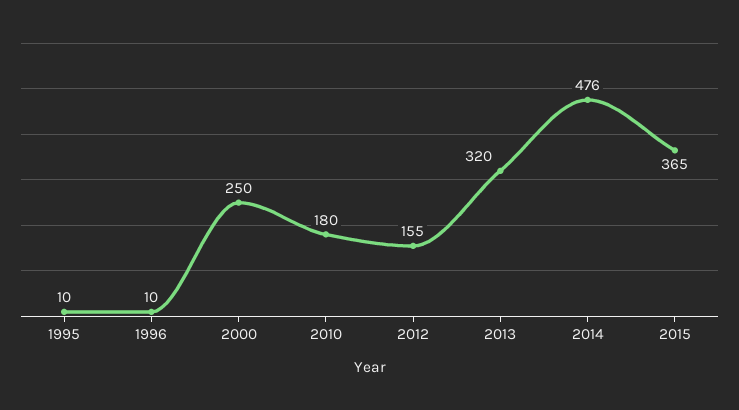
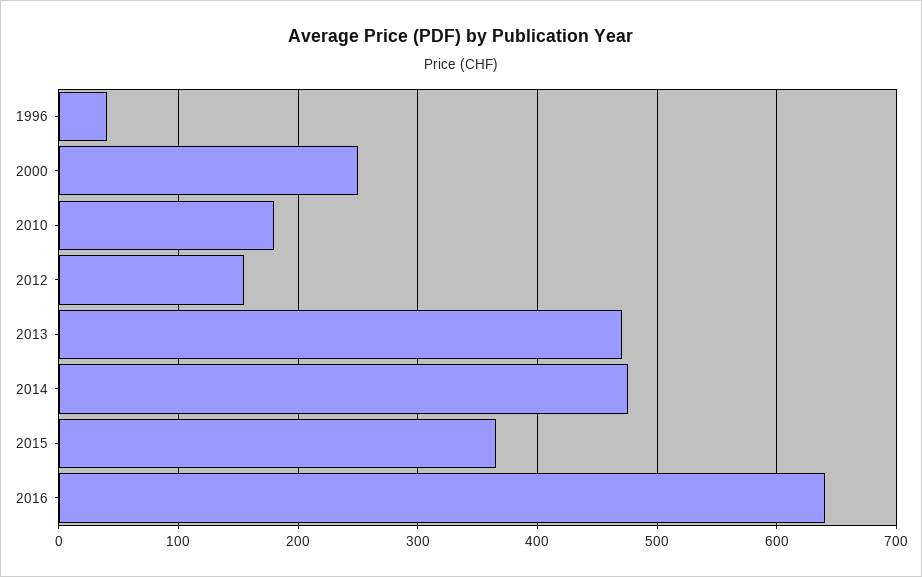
1995: 10 -> none
1996: 10 -> 40
2013: 320 -> 470
2016: none -> 640

